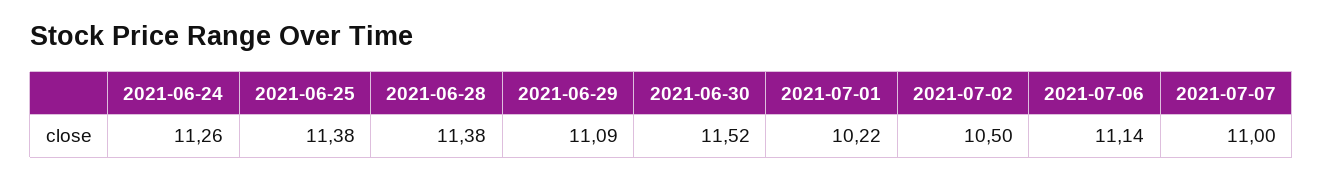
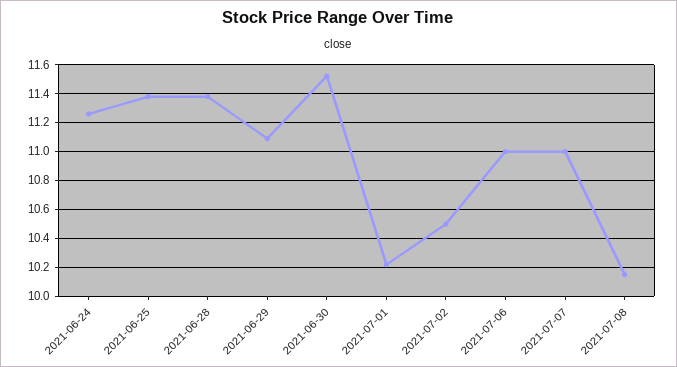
2021-07-06: 11.14 -> 11
2021-07-08: none -> 10.15

